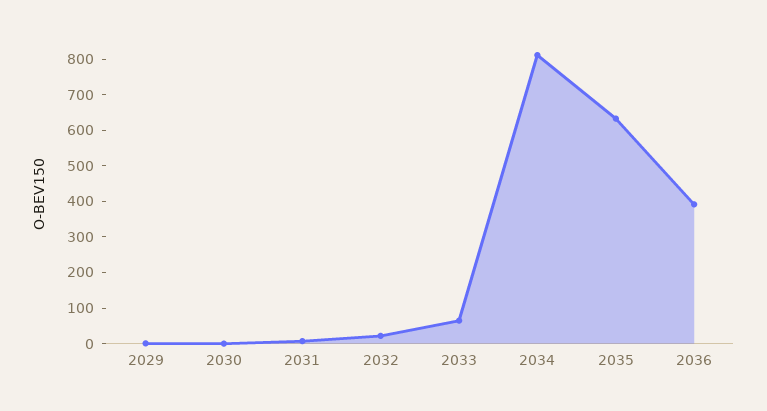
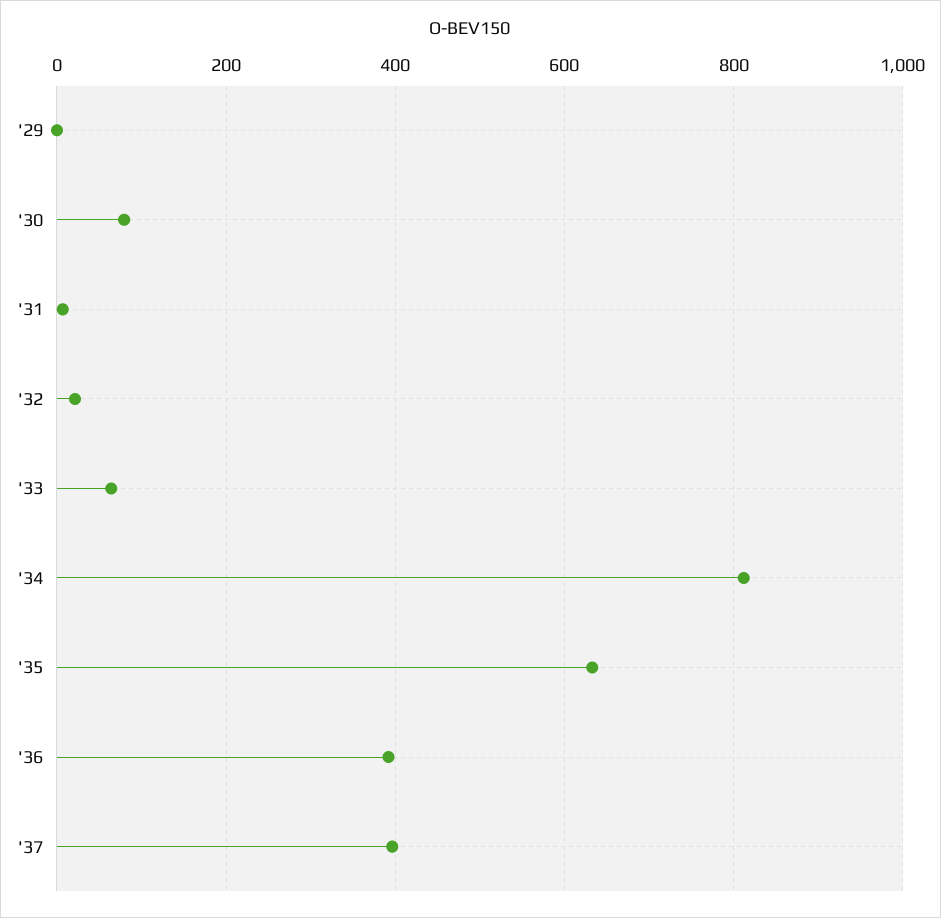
2030: 0 -> 80
'37: none -> 400

